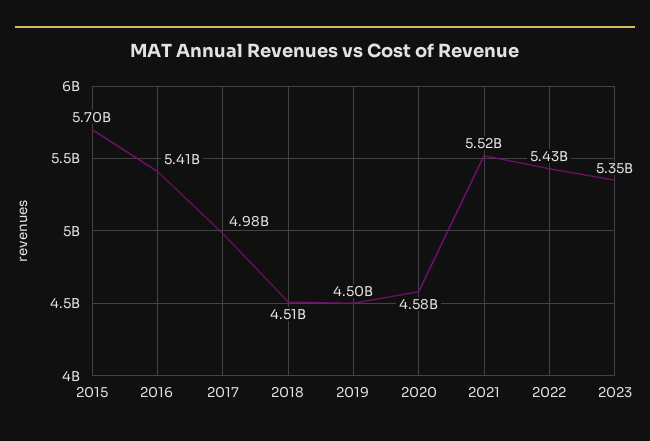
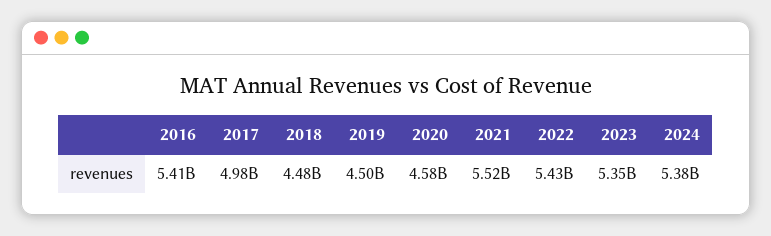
2015: 5700000000 -> none
2018: 4510000000 -> 4480000000
2024: none -> 5380000000

